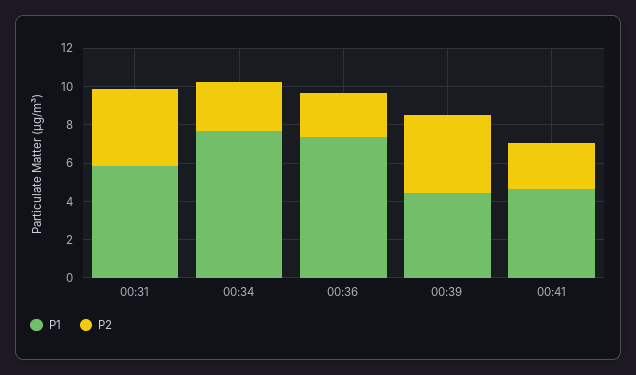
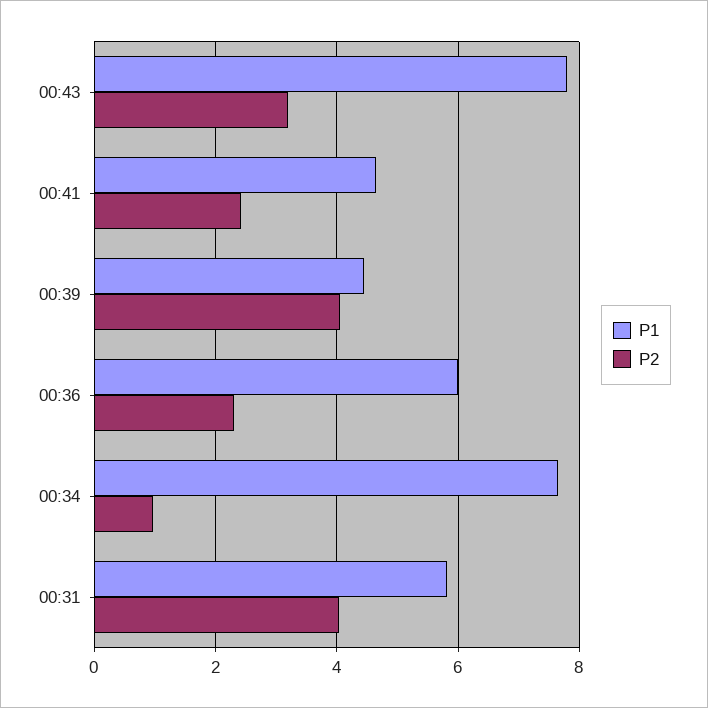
P2, 00:34: 2.5 -> 1
P1, 00:36: 7.5 -> 6
P1, 00:43: none -> 7.8
P2, 00:43: none -> 3.2

